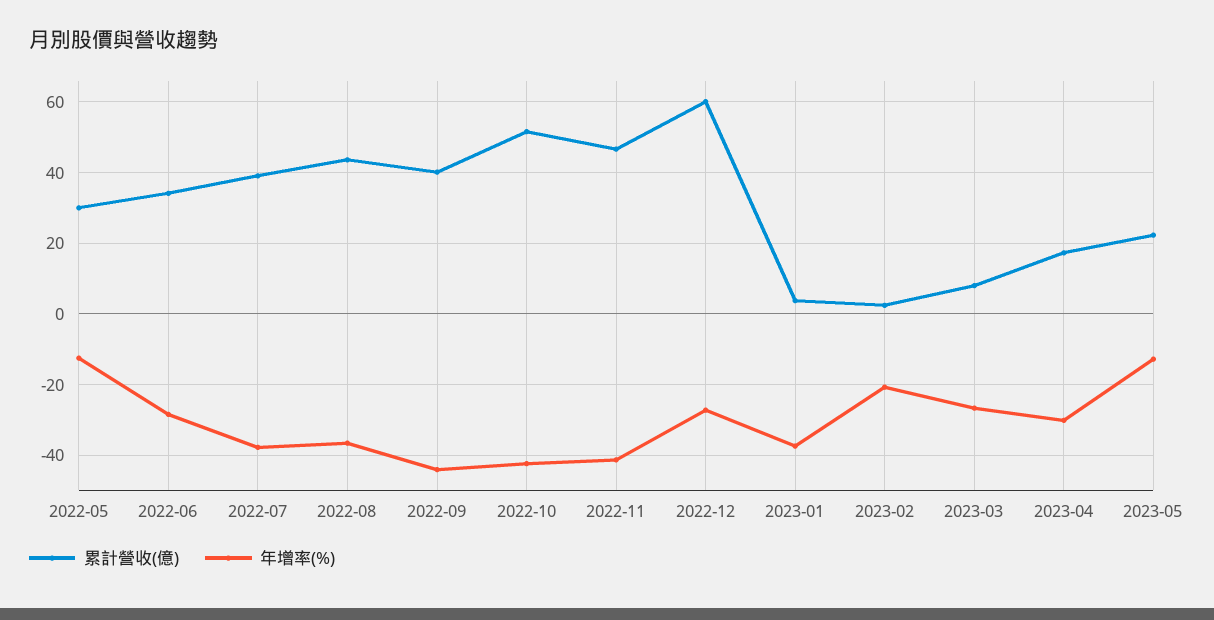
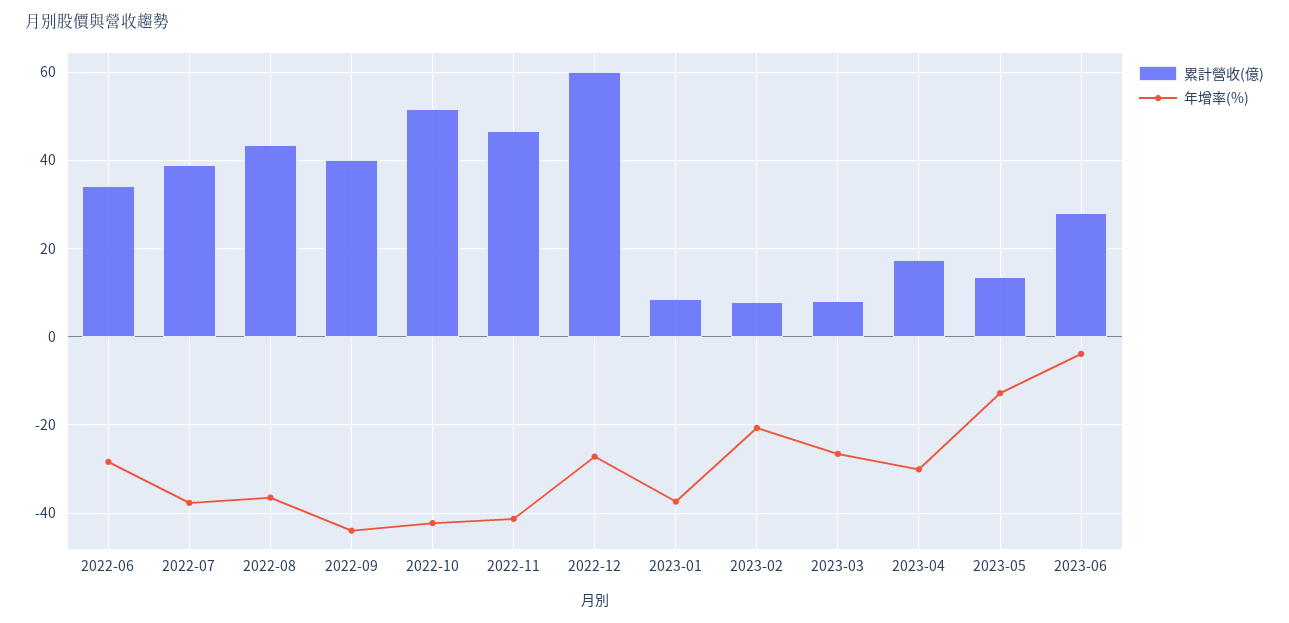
累計營收(億), 2022-05: 30 -> none
年增率(%), 2022-05: -12 -> none
累計營收(億), 2023-01: 4 -> 8
累計營收(億), 2023-02: 2 -> 8
累計營收(億), 2023-05: 22 -> 14
累計營收(億), 2023-06: none -> 28
年增率(%), 2023-06: none -> -4

